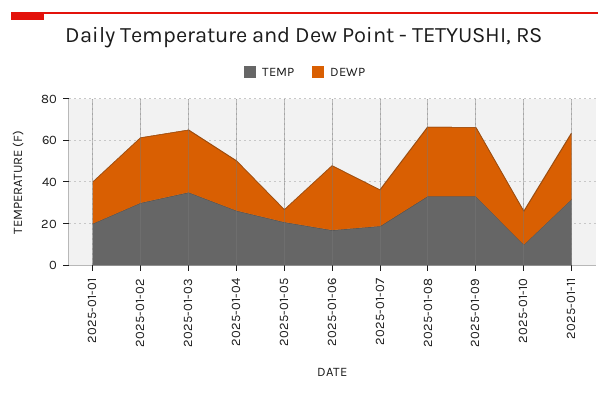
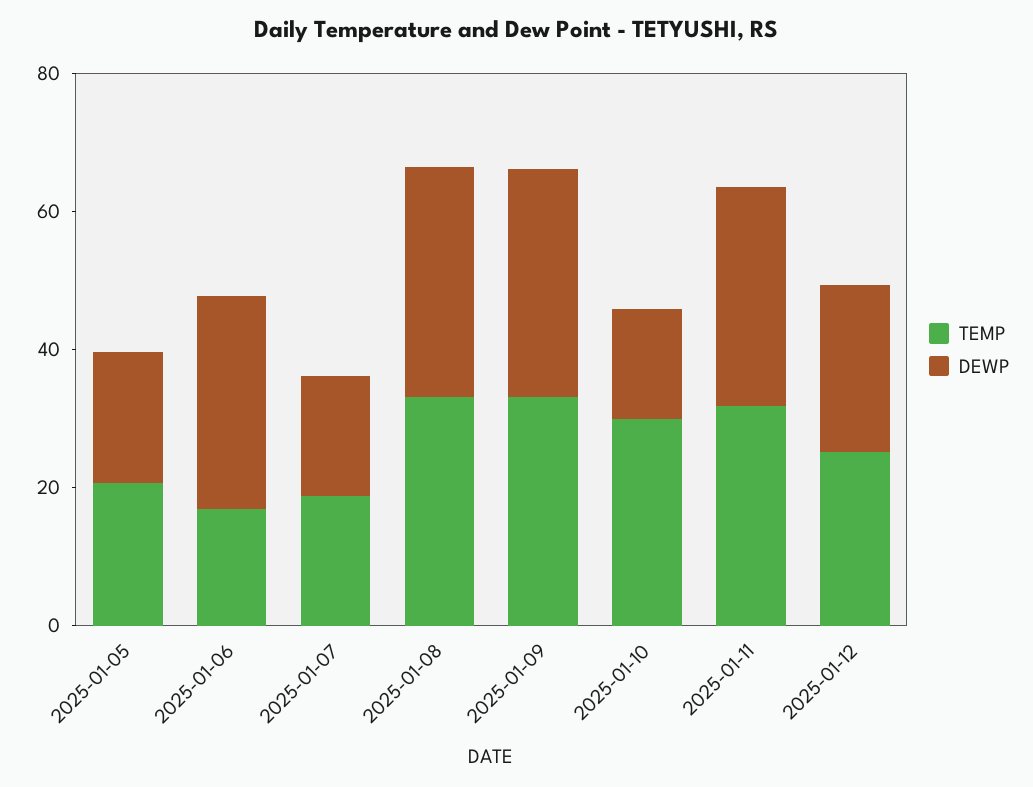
TEMP, 2025-01-01: 20 -> none
DEWP, 2025-01-01: 20 -> none
TEMP, 2025-01-02: 30 -> none
DEWP, 2025-01-02: 30 -> none
TEMP, 2025-01-03: 35 -> none
DEWP, 2025-01-03: 30 -> none
TEMP, 2025-01-04: 25 -> none
DEWP, 2025-01-04: 25 -> none
DEWP, 2025-01-05: 5 -> 20
TEMP, 2025-01-10: 10 -> 30
TEMP, 2025-01-12: none -> 25
DEWP, 2025-01-12: none -> 25

